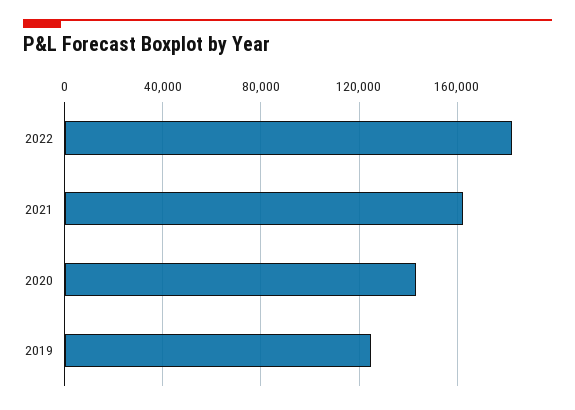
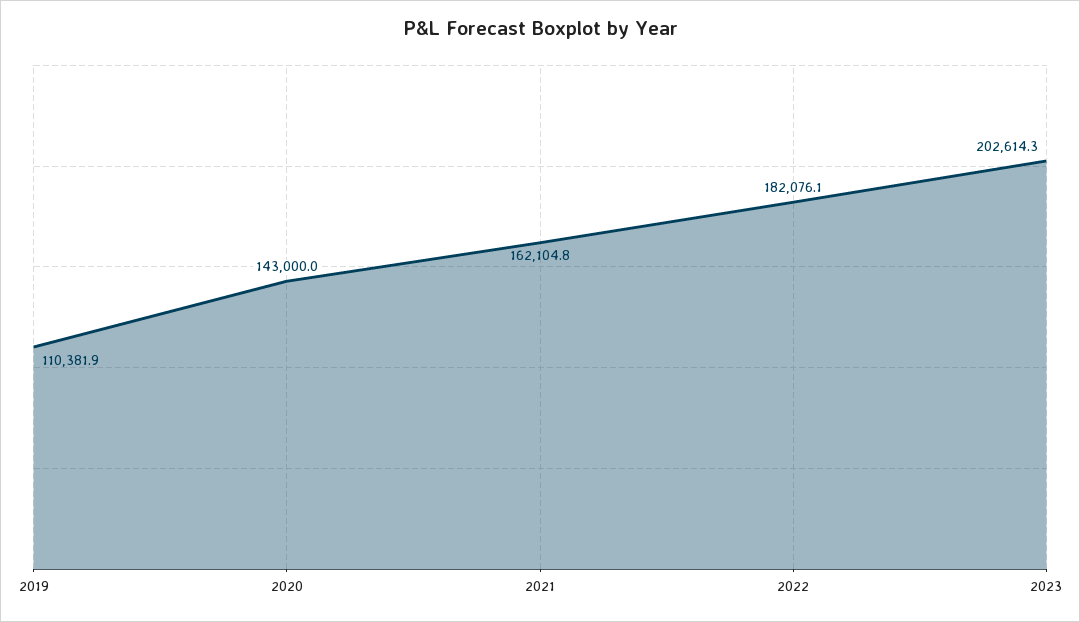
2019: 125000 -> 110381.9
2023: none -> 202614.3

